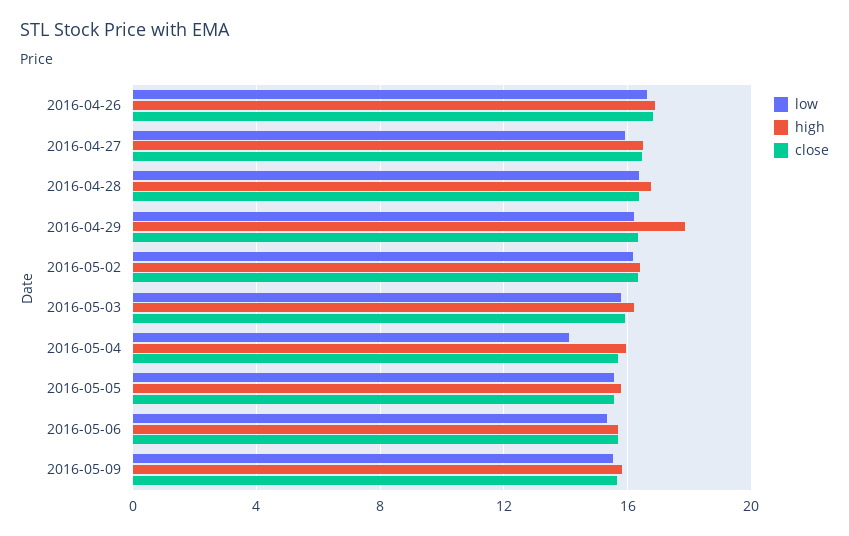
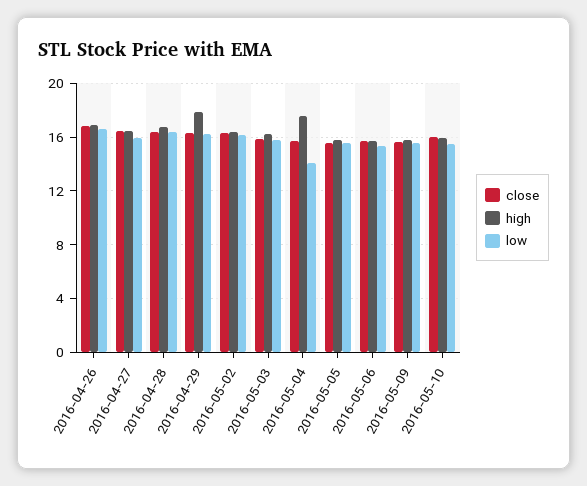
high, 2016-05-04: 16 -> 17.5
close, 2016-05-10: none -> 16
high, 2016-05-10: none -> 16
low, 2016-05-10: none -> 15.5

